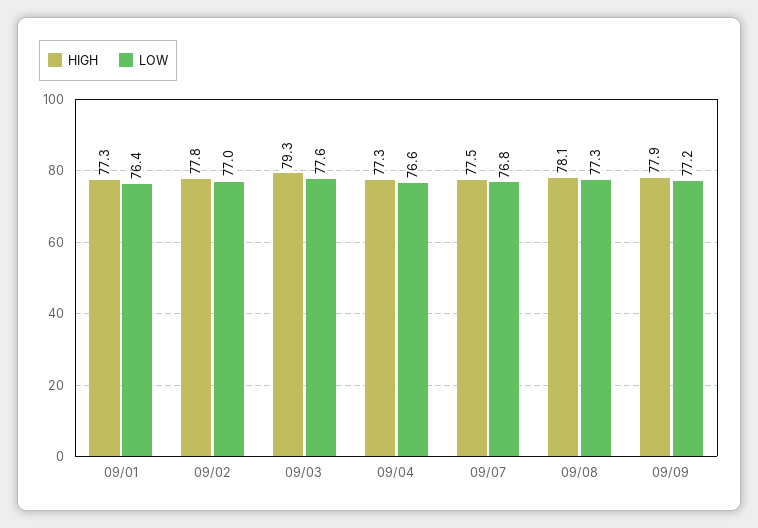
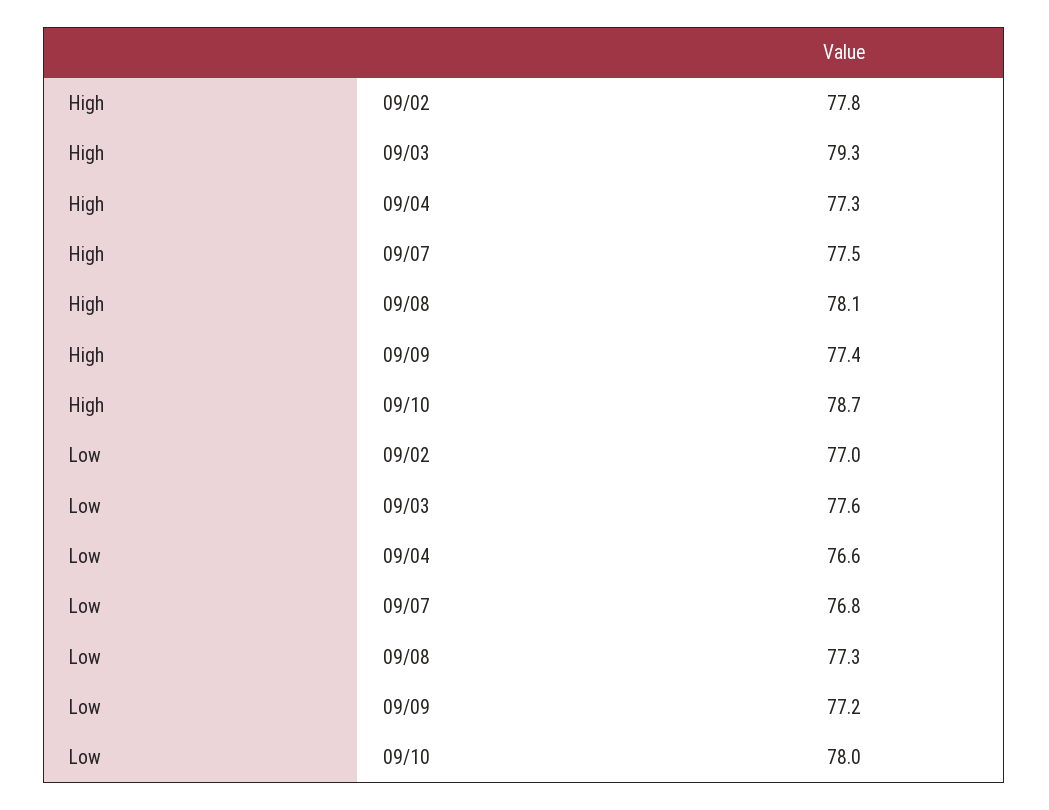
HIGH, 09/01: 77.3 -> none
LOW, 09/01: 76.4 -> none
HIGH, 09/09: 77.9 -> 77.4
HIGH, 09/10: none -> 78.7
LOW, 09/10: none -> 78

